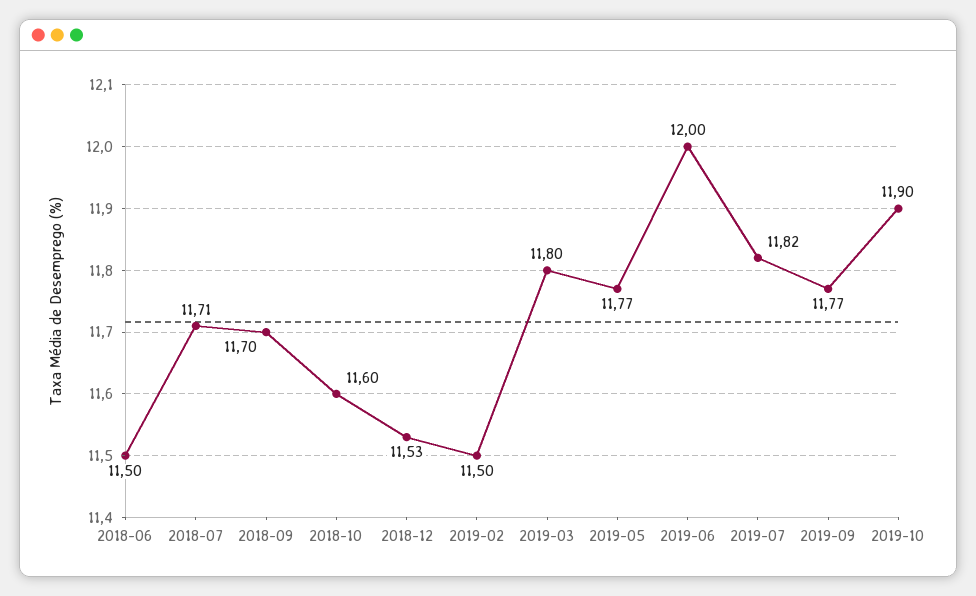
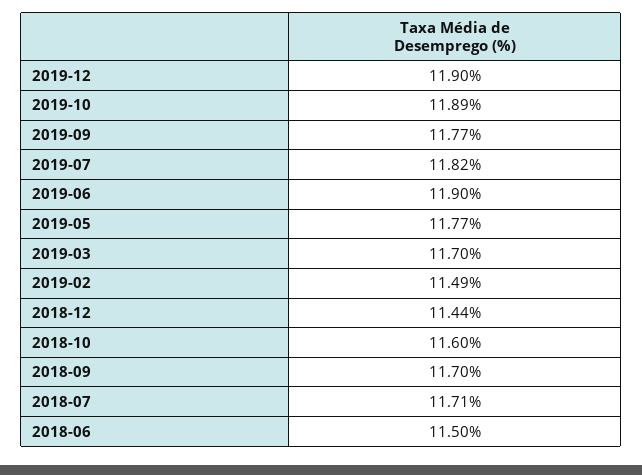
2018-12: 11.53 -> 11.44
2019-02: 11.5 -> 11.49
2019-03: 11.8 -> 11.7
2019-06: 12 -> 11.9
2019-10: 11.9 -> 11.89
2019-12: none -> 11.9

